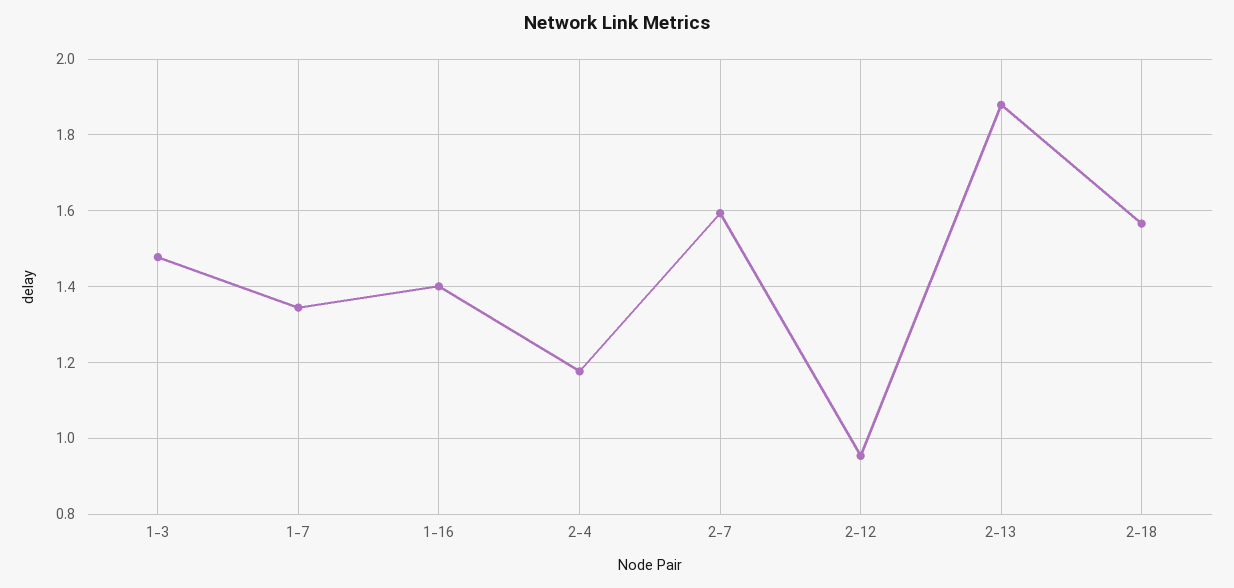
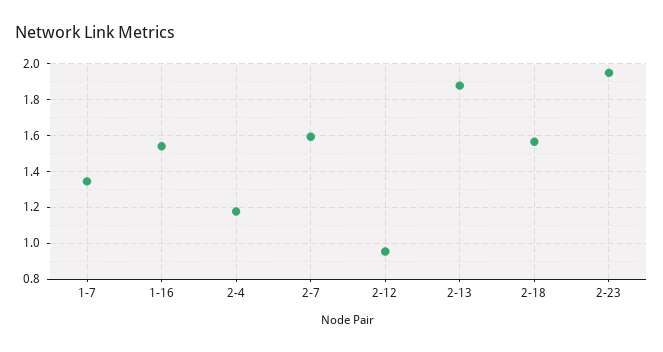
1-3: 1.48 -> none
1-16: 1.4 -> 1.55
2-23: none -> 1.95

